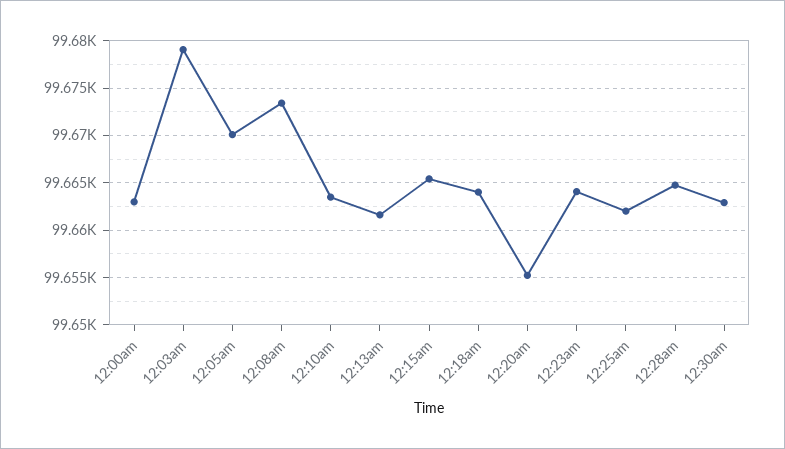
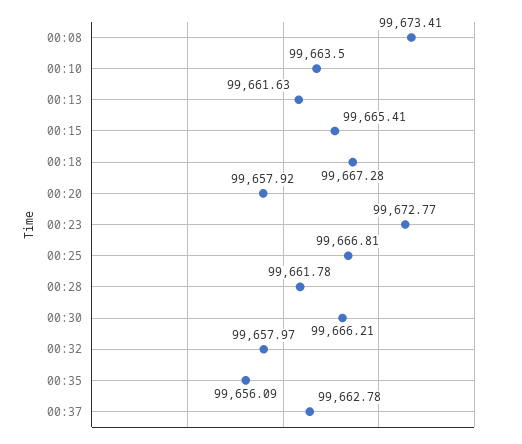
12:00am: 99663 -> none
12:03am: 99679 -> none
12:05am: 99670 -> none
12:18am: 99664 -> 99667.28
12:20am: 99655 -> 99657.92
12:23am: 99664 -> 99672.77
12:25am: 99662 -> 99666.81
12:28am: 99665 -> 99661.78
12:30am: 99663 -> 99666.21
00:32: none -> 99657.97
00:35: none -> 99656.09
00:37: none -> 99662.78

